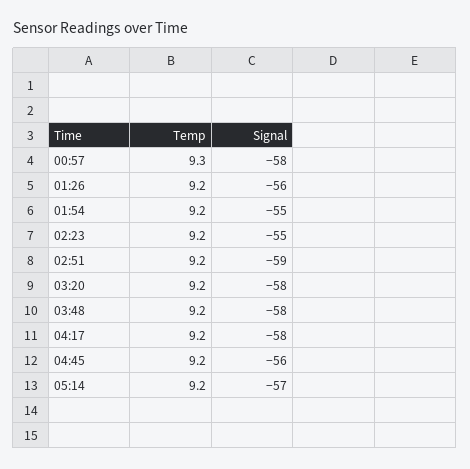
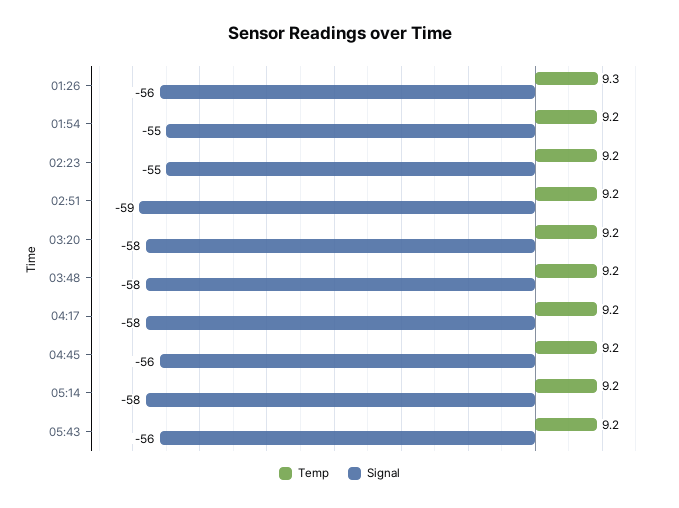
Temp, 00:57: 9.3 -> none
Signal, 00:57: -58 -> none
Temp, 01:26: 9.2 -> 9.3
Signal, 05:14: -57 -> -58
Temp, 05:43: none -> 9.2
Signal, 05:43: none -> -56

